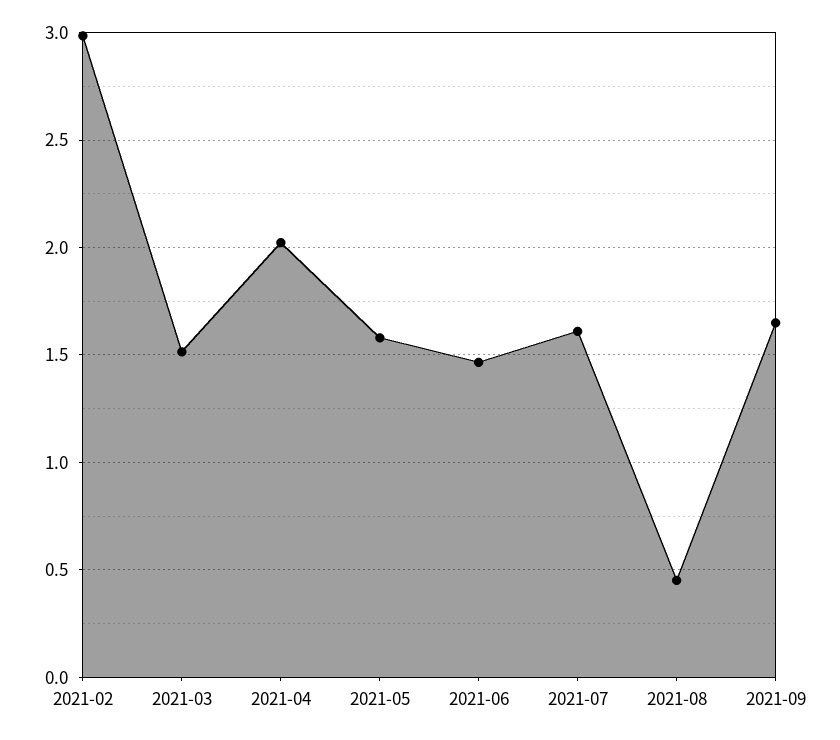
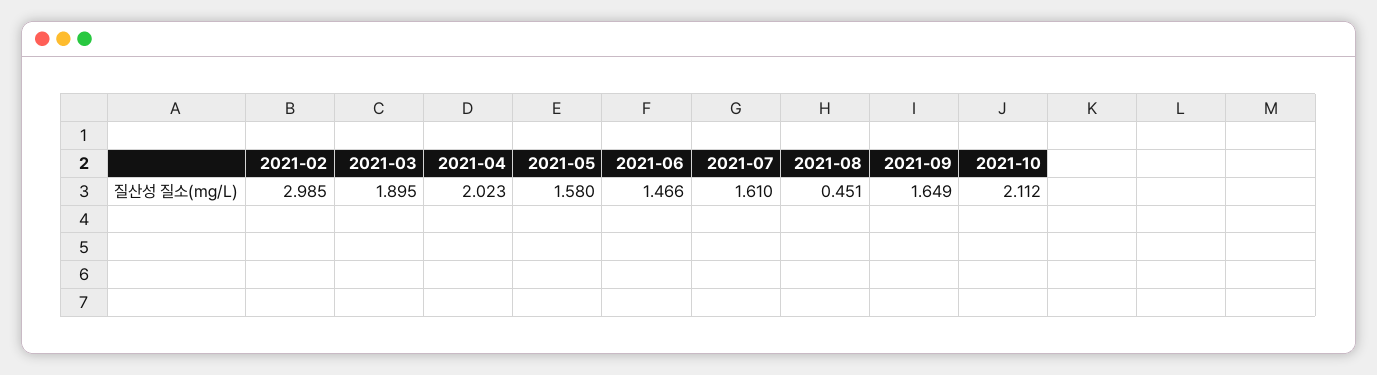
2021-03: 1.5 -> 1.895
2021-10: none -> 2.112

